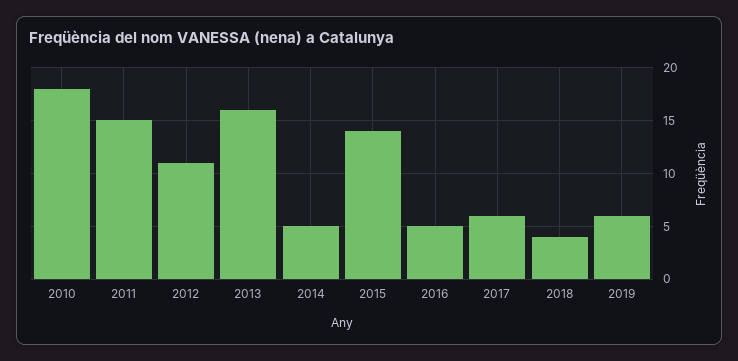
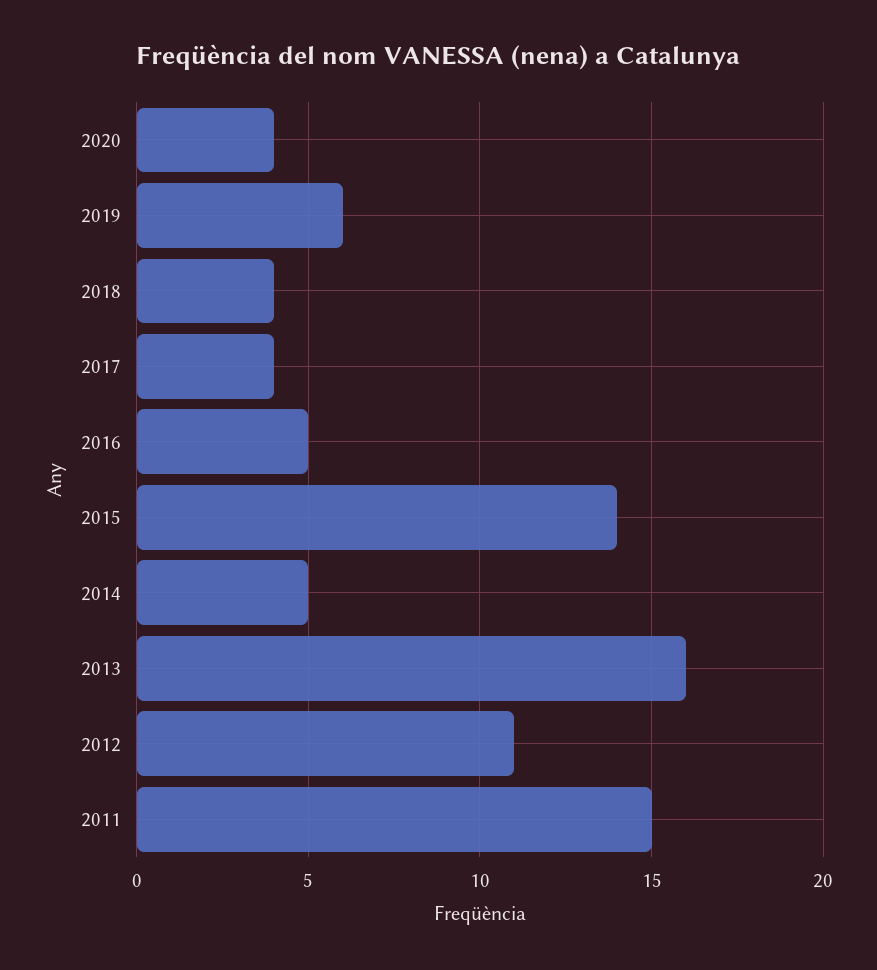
2010: 18 -> none
2017: 6 -> 4
2020: none -> 4

